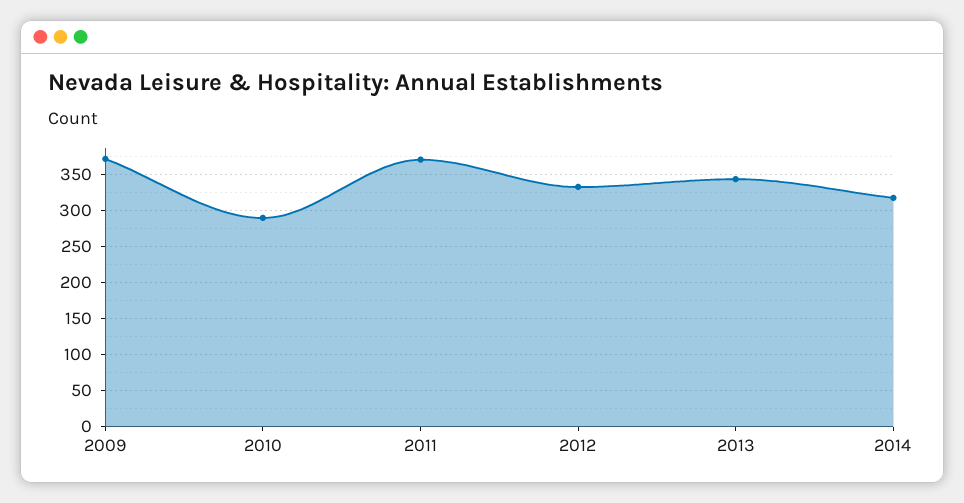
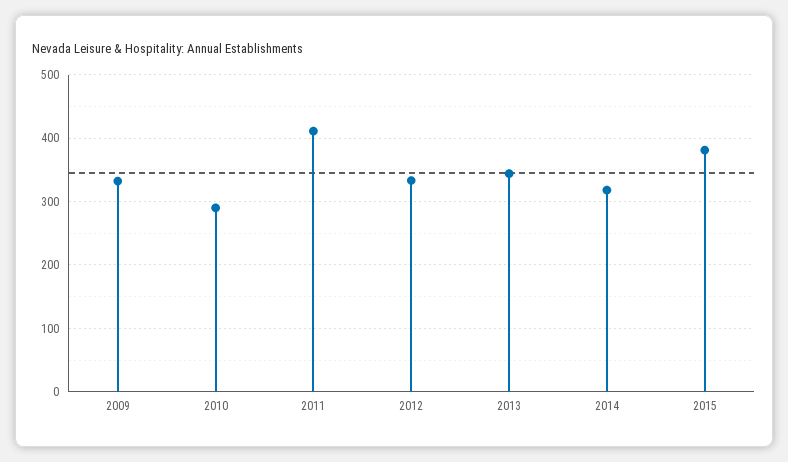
2009: 370 -> 330
2011: 370 -> 410
2015: none -> 380

